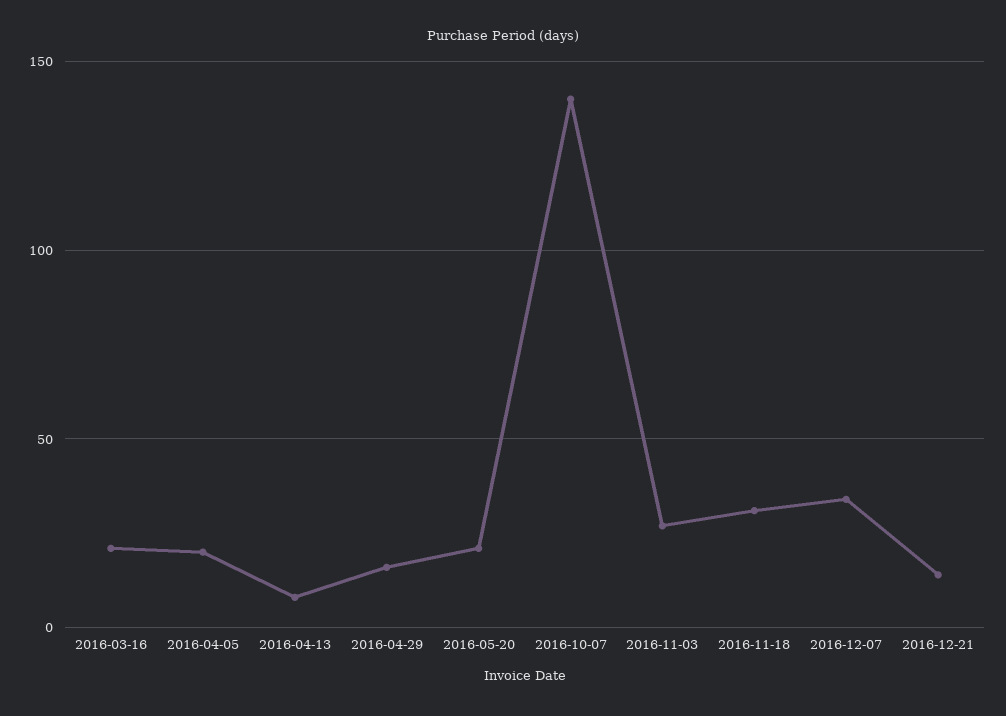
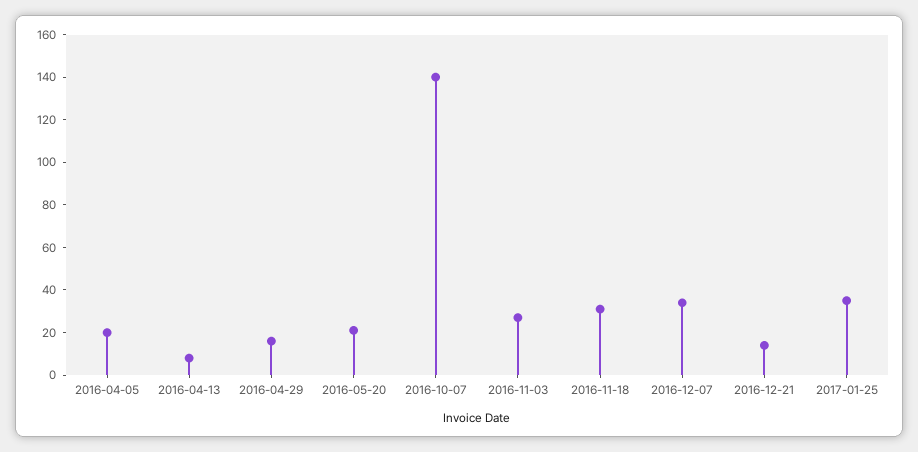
2016-03-16: 20 -> none
2017-01-25: none -> 35

